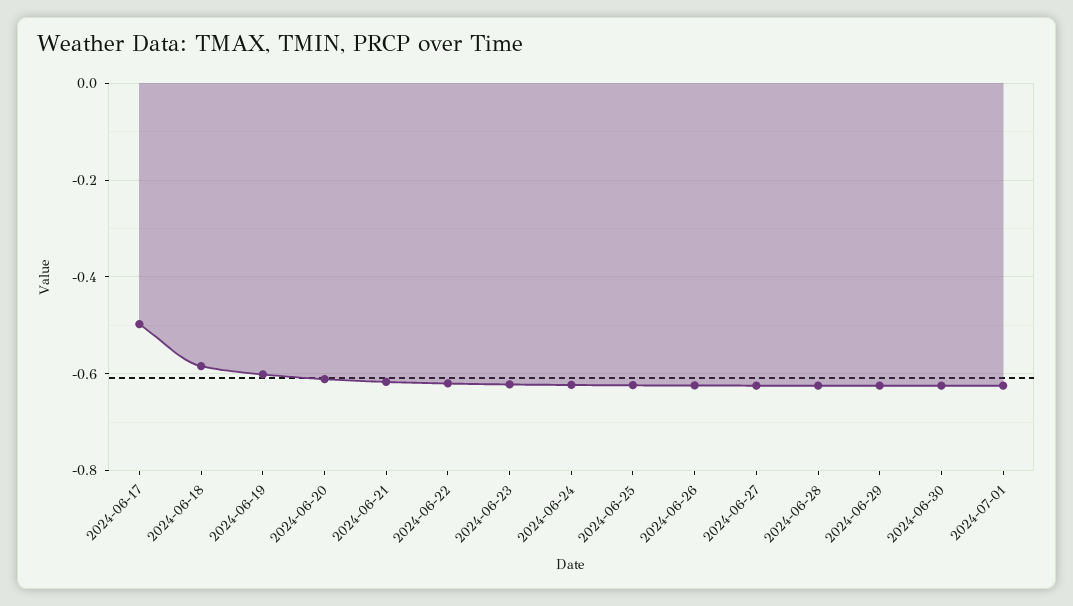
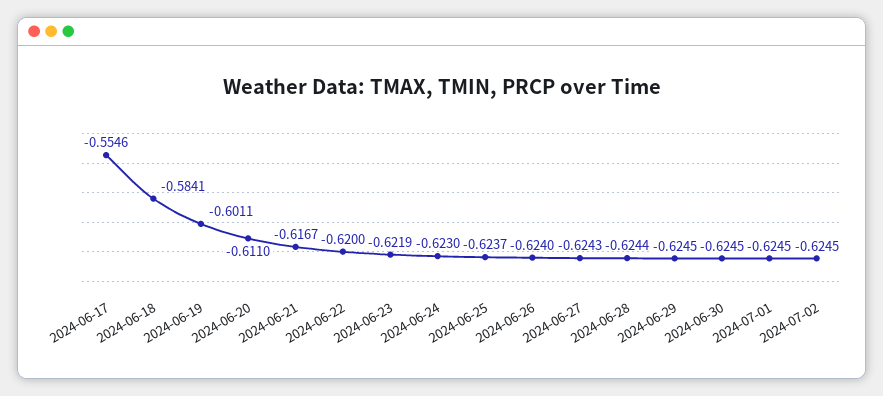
2024-06-17: -0.5 -> -0.5546
2024-07-02: none -> -0.6245

